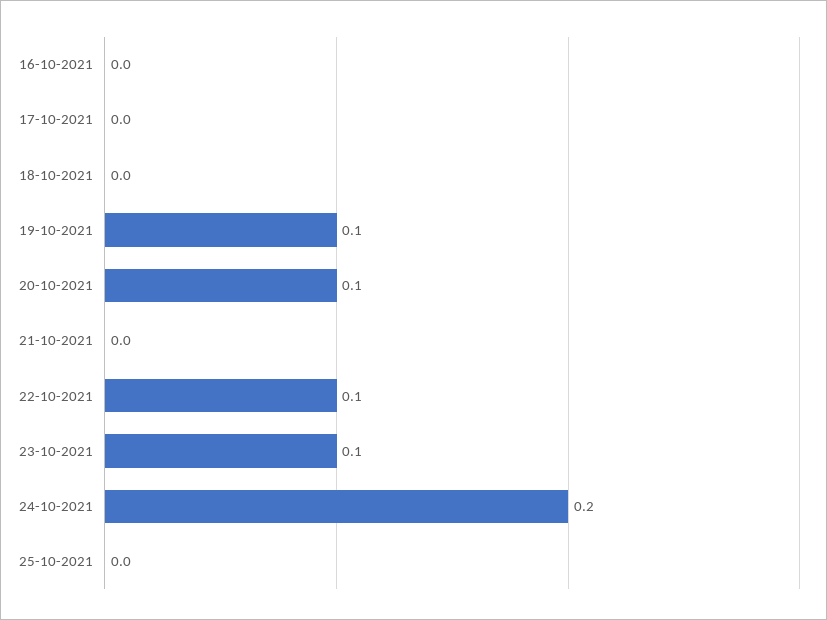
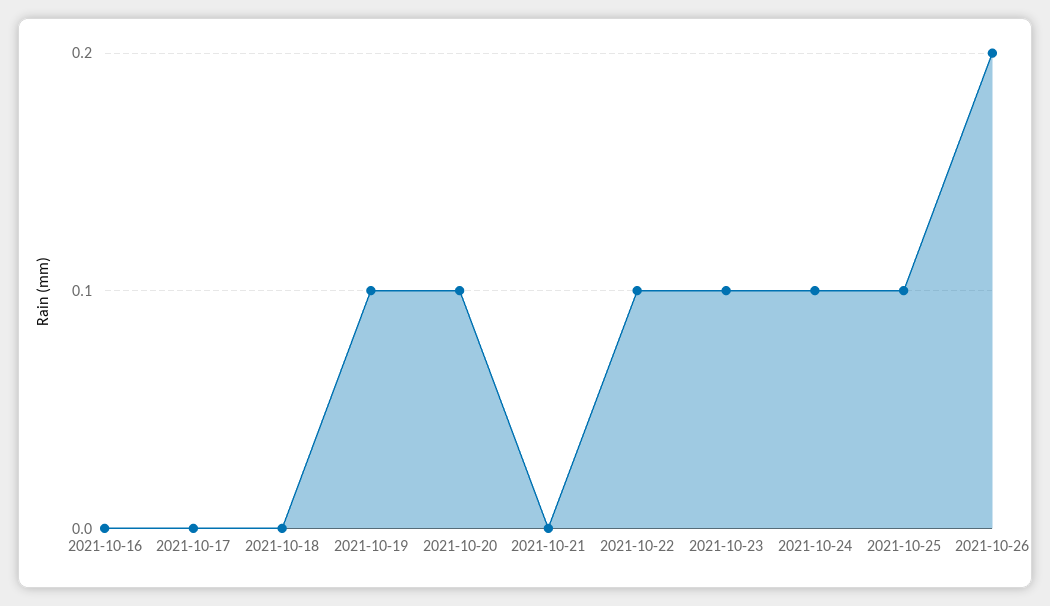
24-10-2021: 0.2 -> 0.1
25-10-2021: 0 -> 0.1
2021-10-26: none -> 0.2

